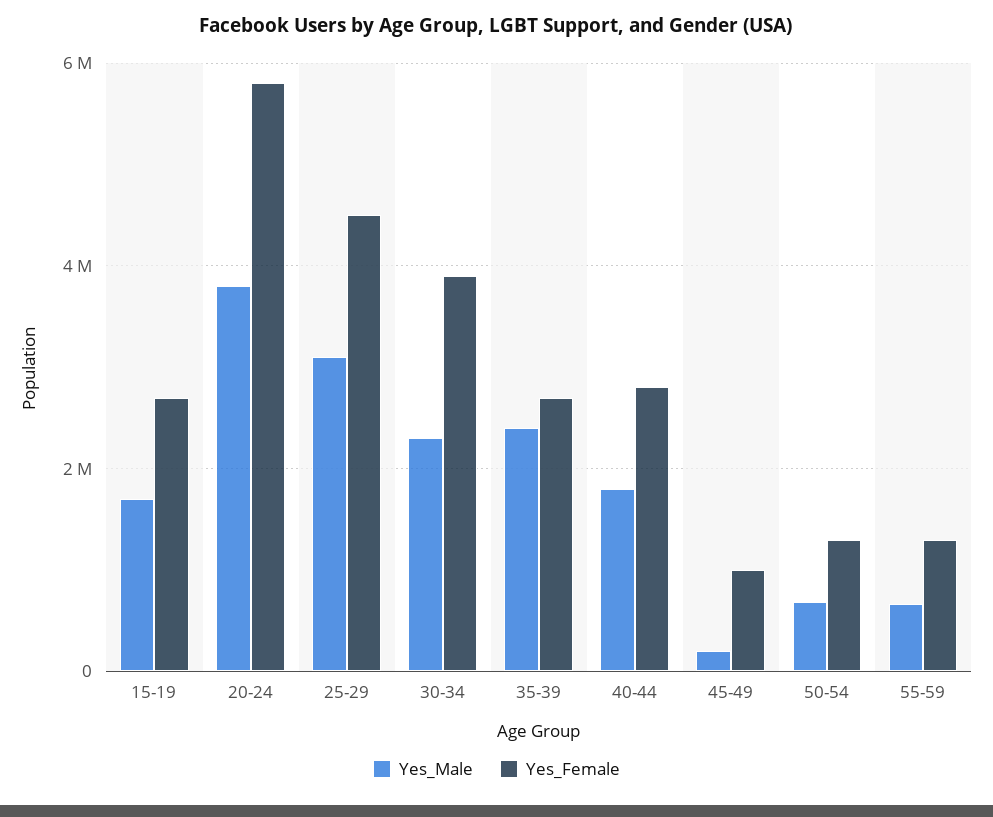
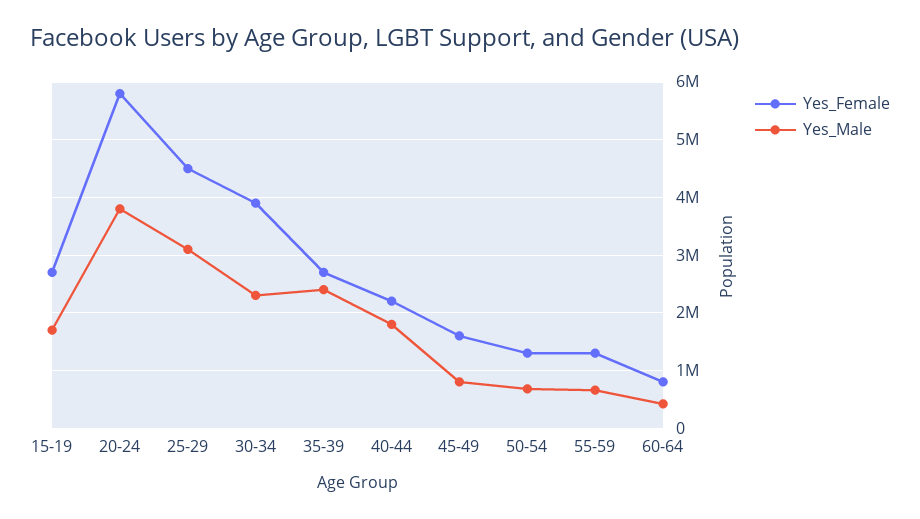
Yes_Female, 40-44: 2800000 -> 2200000
Yes_Male, 45-49: 200000 -> 800000
Yes_Female, 45-49: 1000000 -> 1600000
Yes_Female, 60-64: none -> 800000
Yes_Male, 60-64: none -> 400000

